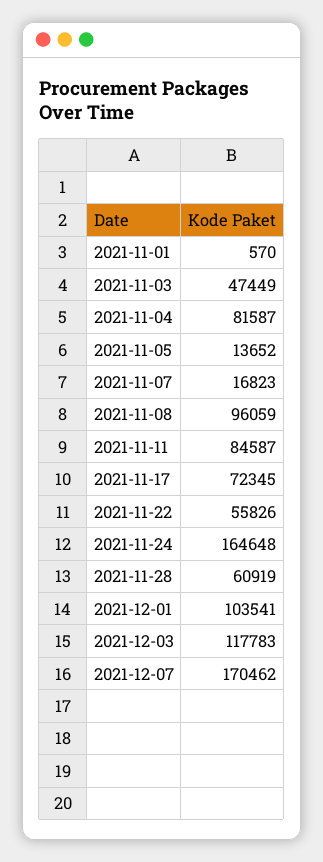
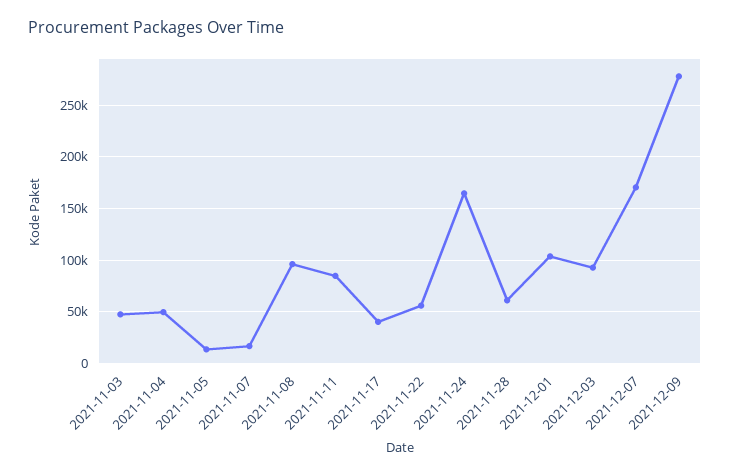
2021-11-01: 570 -> none
2021-11-04: 81587 -> 50000
2021-11-17: 72345 -> 40000
2021-12-03: 117783 -> 90000
2021-12-09: none -> 280000

